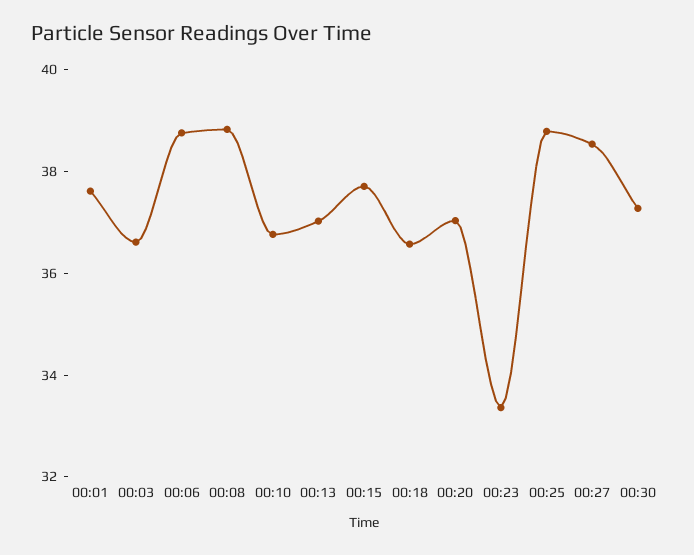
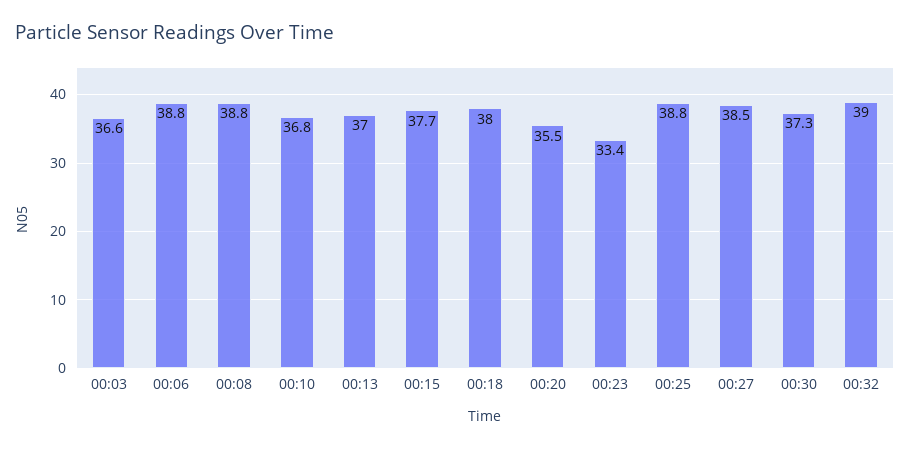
00:01: 37.5 -> none
00:18: 36.5 -> 38
00:20: 37 -> 35.5
00:32: none -> 39

